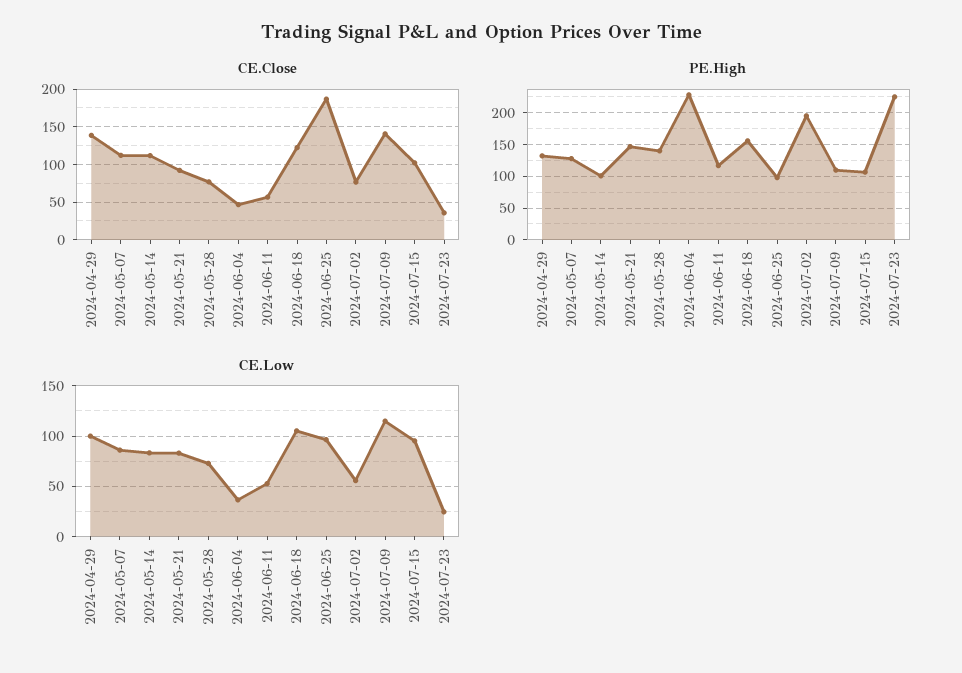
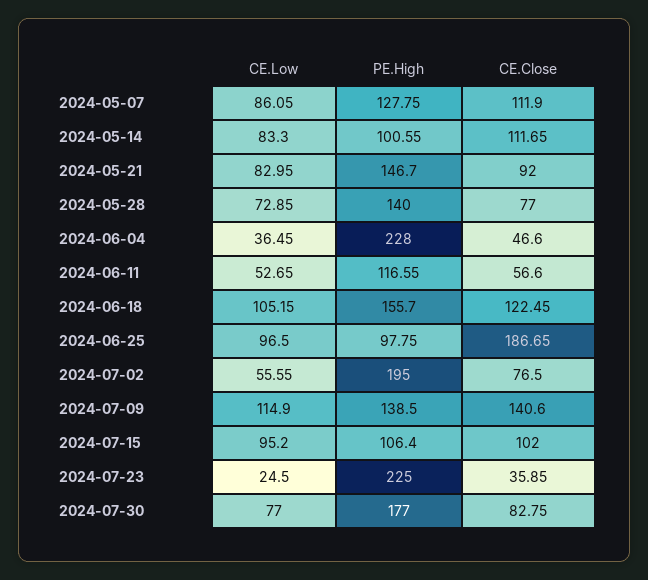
CE.Close, 2024-04-29: 140 -> none
PE.High, 2024-04-29: 130 -> none
PE.High, 2024-07-09: 110 -> 138.5
CE.Low, 2024-04-29: 100 -> none
CE.Low, 2024-07-30: none -> 77
PE.High, 2024-07-30: none -> 177
CE.Close, 2024-07-30: none -> 82.75

